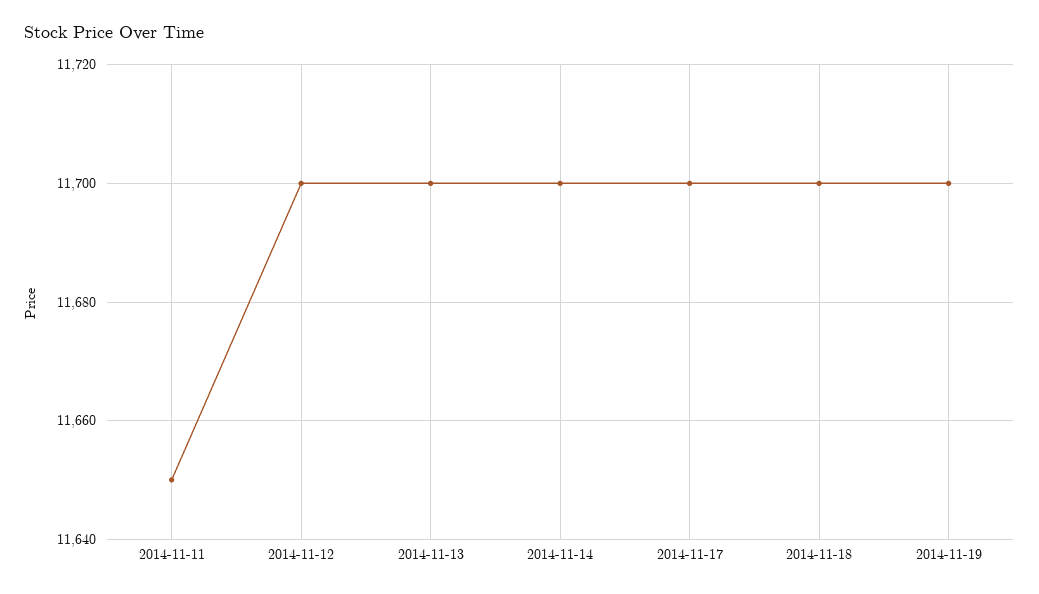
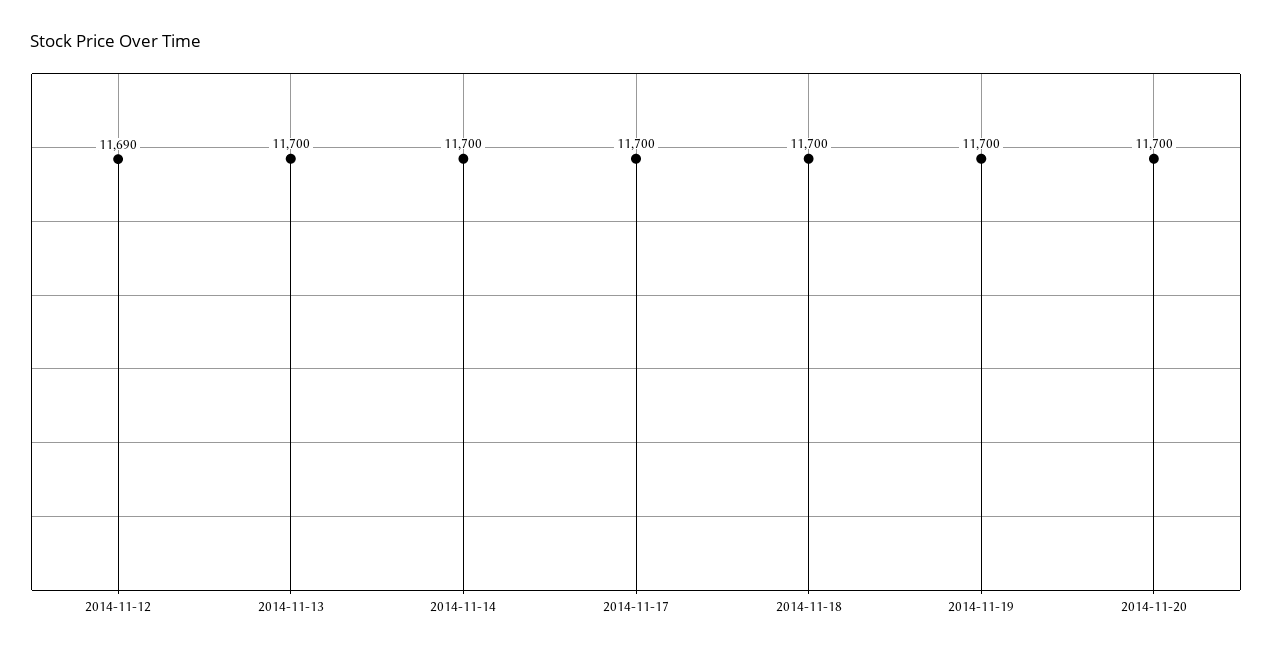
2014-11-11: 11650 -> none
2014-11-12: 11700 -> 11690
2014-11-20: none -> 11700

